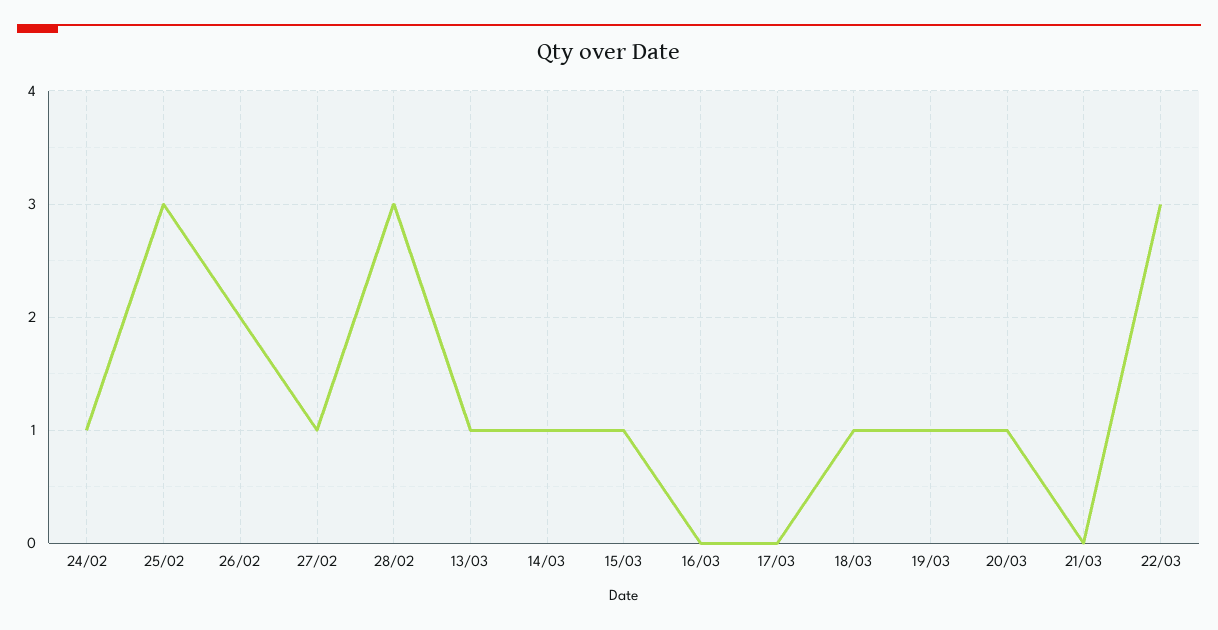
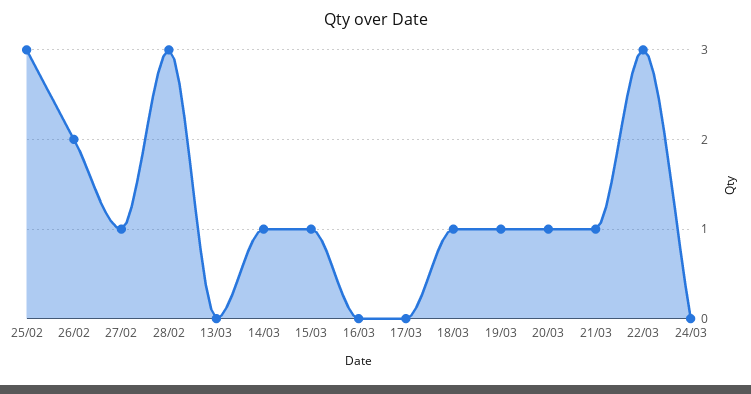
24/02: 1 -> none
13/03: 1 -> 0
21/03: 0 -> 1
24/03: none -> 0

